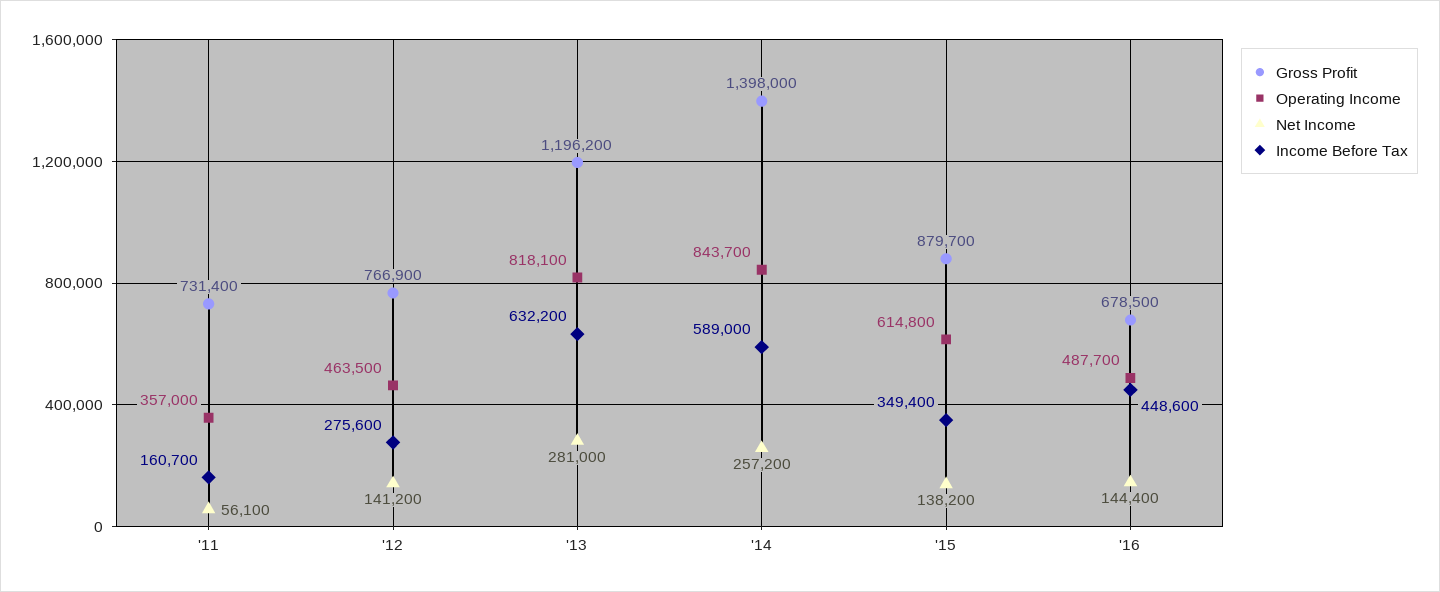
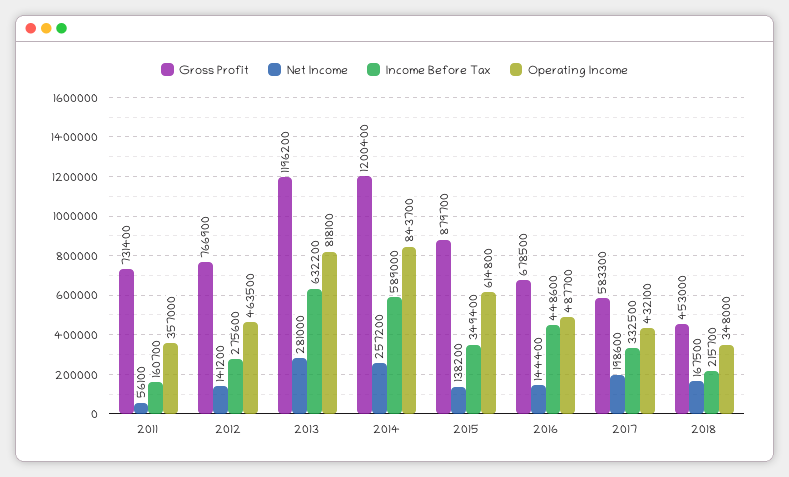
Gross Profit, '14: 1398000 -> 1200400
Gross Profit, 2017: none -> 583300
Net Income, 2017: none -> 198600
Income Before Tax, 2017: none -> 332500
Operating Income, 2017: none -> 432100
Gross Profit, 2018: none -> 453000
Net Income, 2018: none -> 167500
Income Before Tax, 2018: none -> 215700
Operating Income, 2018: none -> 348000

